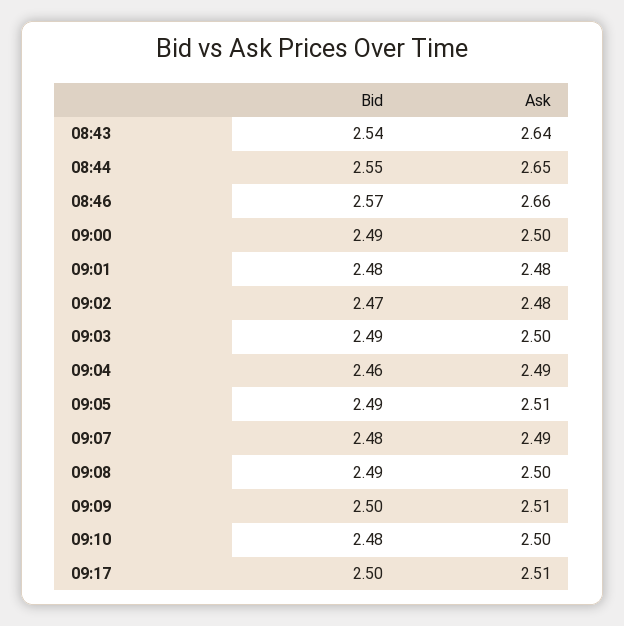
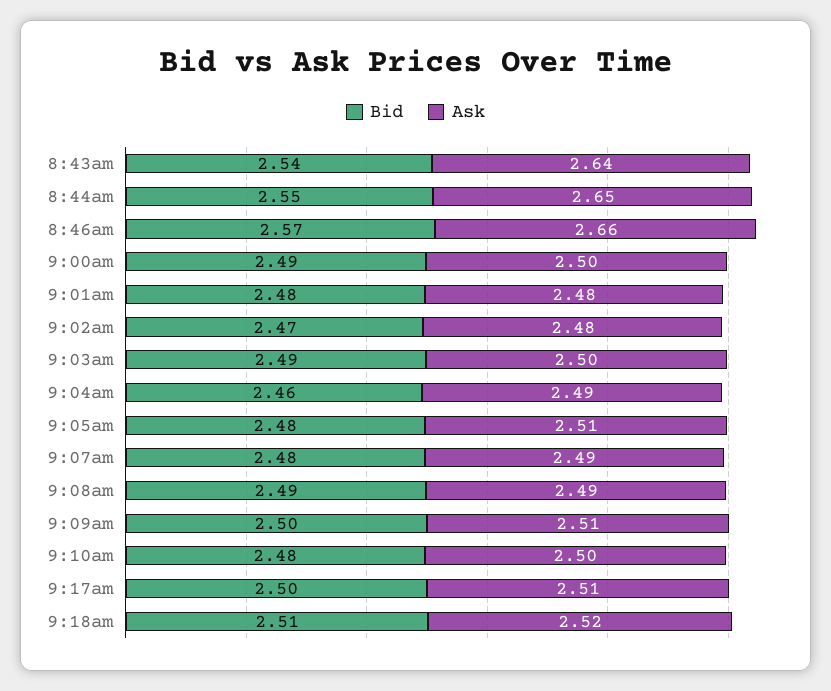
Bid, 09:05: 2.49 -> 2.48
Ask, 09:08: 2.5 -> 2.49
Bid, 9:18am: none -> 2.51
Ask, 9:18am: none -> 2.52

